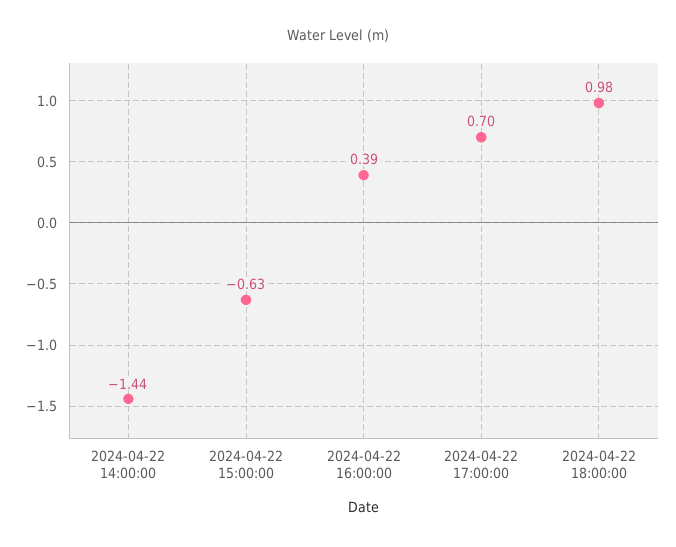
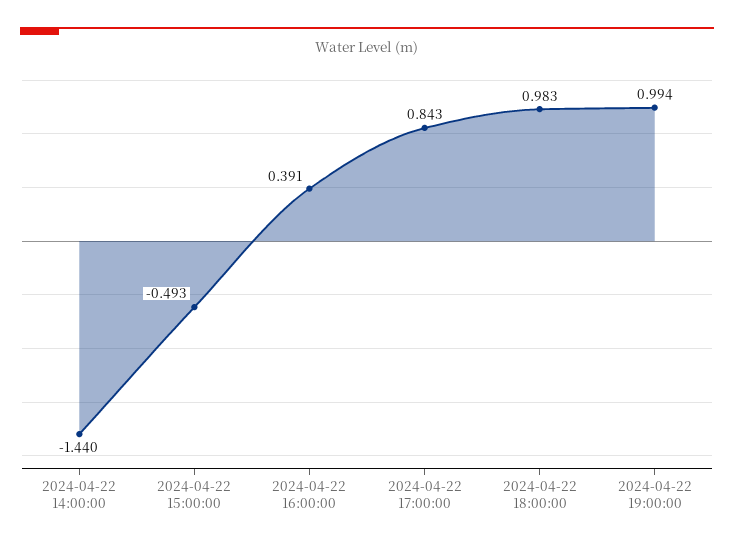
2024-04-22 15:00:00: -0.63 -> -0.493
2024-04-22 17:00:00: 0.7 -> 0.843
2024-04-22 19:00:00: none -> 0.994

